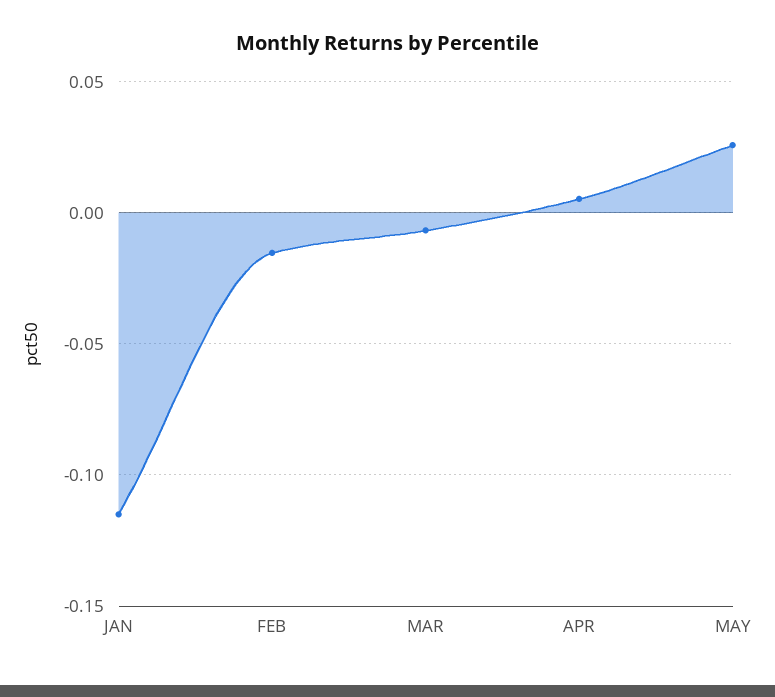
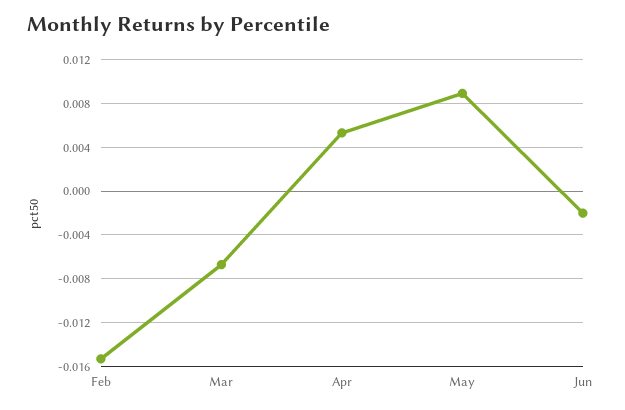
JAN: -0.115 -> none
MAY: 0.025 -> 0.009
Jun: none -> -0.002

